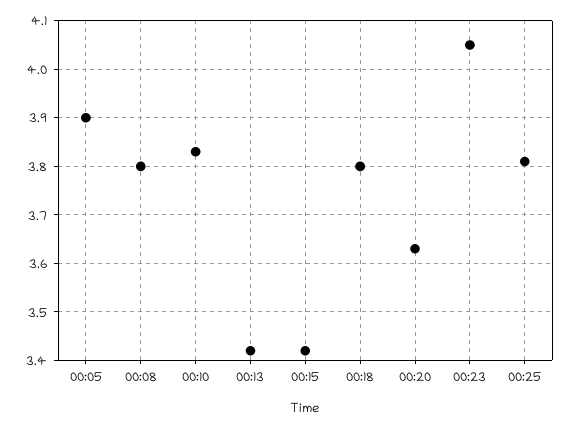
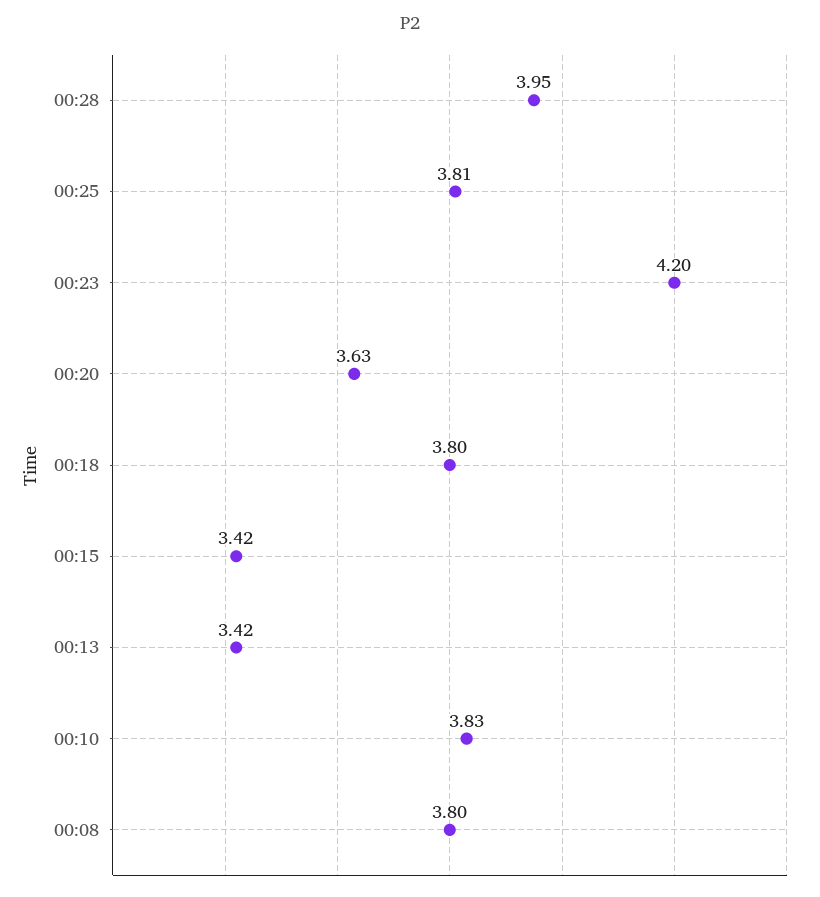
00:05: 3.9 -> none
00:23: 4.05 -> 4.2
00:28: none -> 3.95

